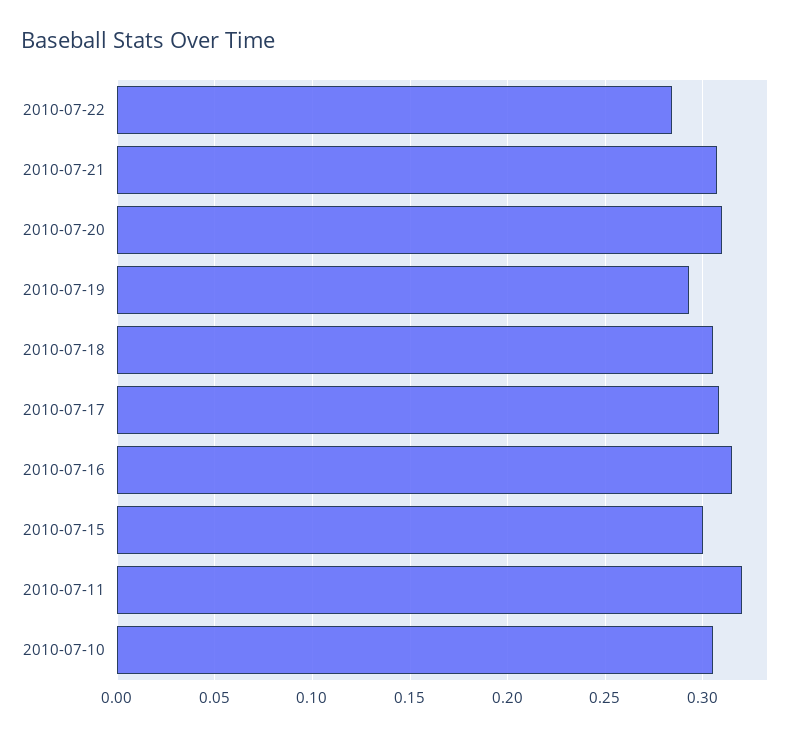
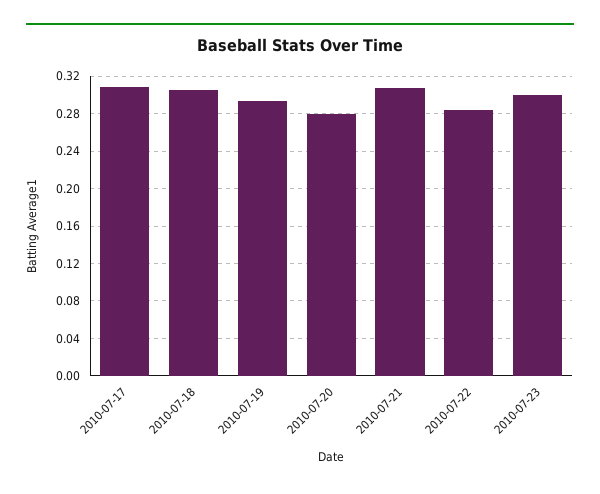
2010-07-20: 0.31 -> 0.28
2010-07-16: 0.315 -> none
2010-07-15: 0.3 -> none
2010-07-11: 0.32 -> none
2010-07-10: 0.305 -> none
2010-07-23: none -> 0.3

